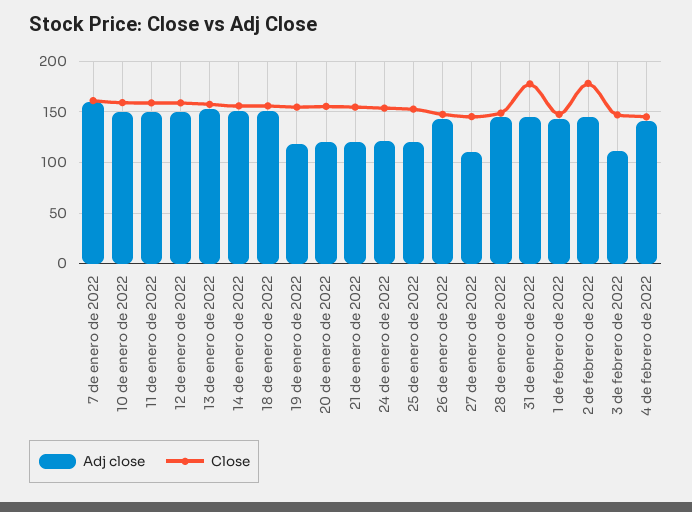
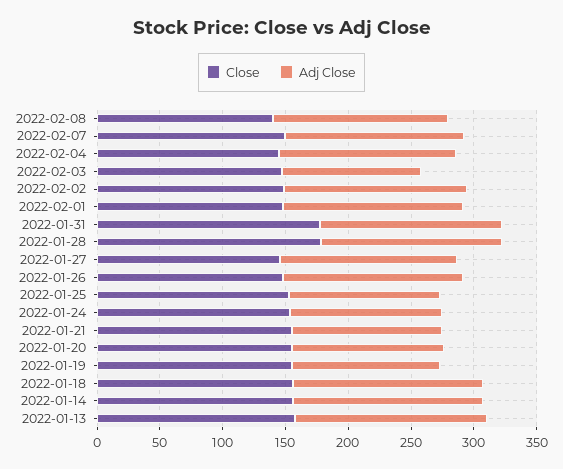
Adj close, 7 de enero de 2022: 160 -> none
Close, 7 de enero de 2022: 160 -> none
Adj close, 10 de enero de 2022: 150 -> none
Close, 10 de enero de 2022: 160 -> none
Adj close, 11 de enero de 2022: 150 -> none
Close, 11 de enero de 2022: 160 -> none
Adj close, 12 de enero de 2022: 150 -> none
Close, 12 de enero de 2022: 160 -> none
Adj close, 27 de enero de 2022: 110 -> 140
Close, 28 de enero de 2022: 150 -> 180
Close, 2 de febrero de 2022: 180 -> 150
Close, 2022-02-08: none -> 140
Adj close, 2022-02-08: none -> 140
Close, 2022-02-07: none -> 150
Adj close, 2022-02-07: none -> 140

